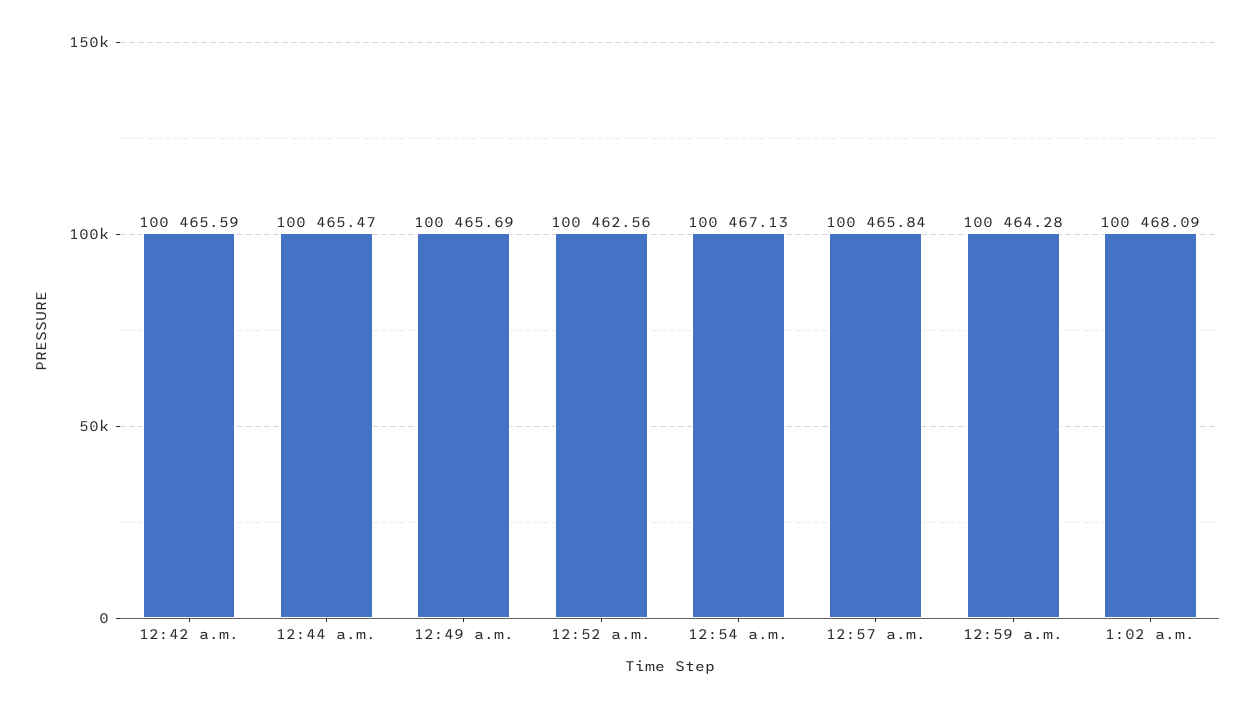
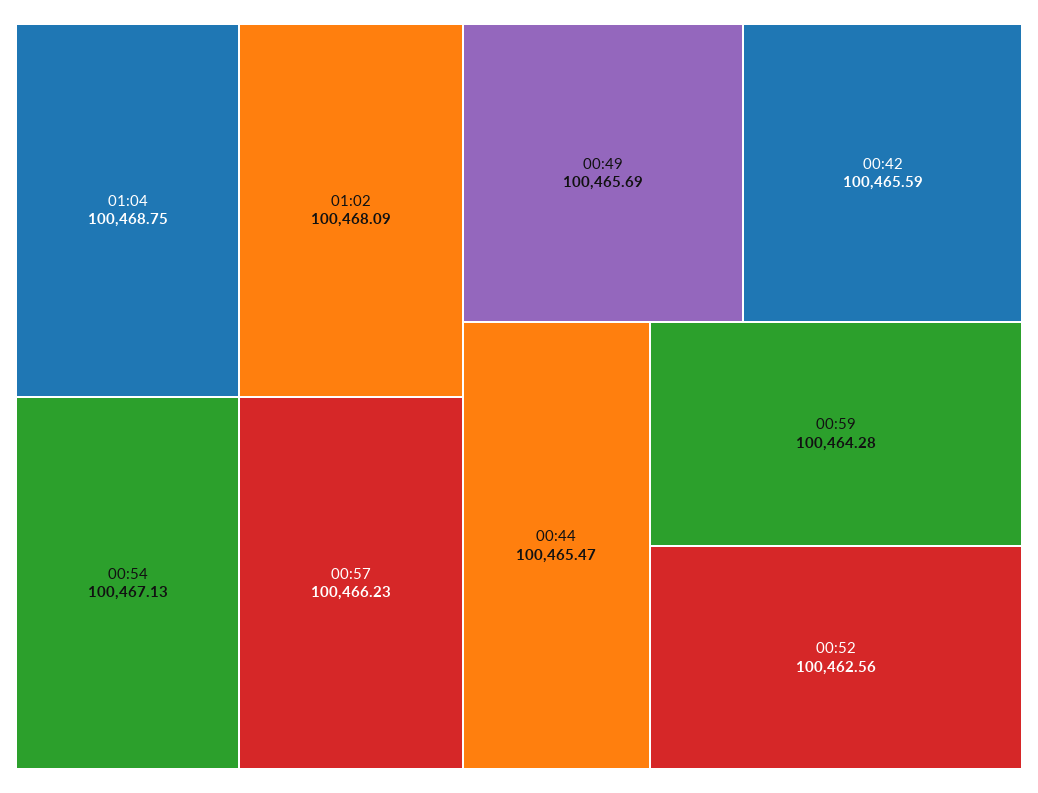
12:57 a.m.: 100465.84 -> 100466.23
01:04: none -> 100468.75

